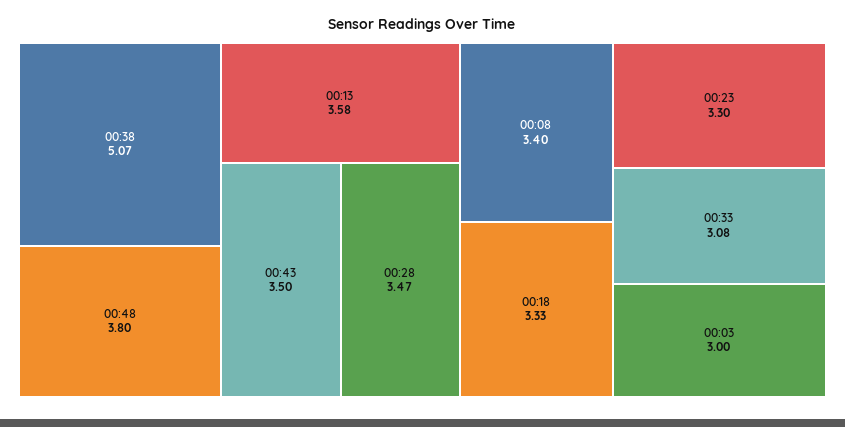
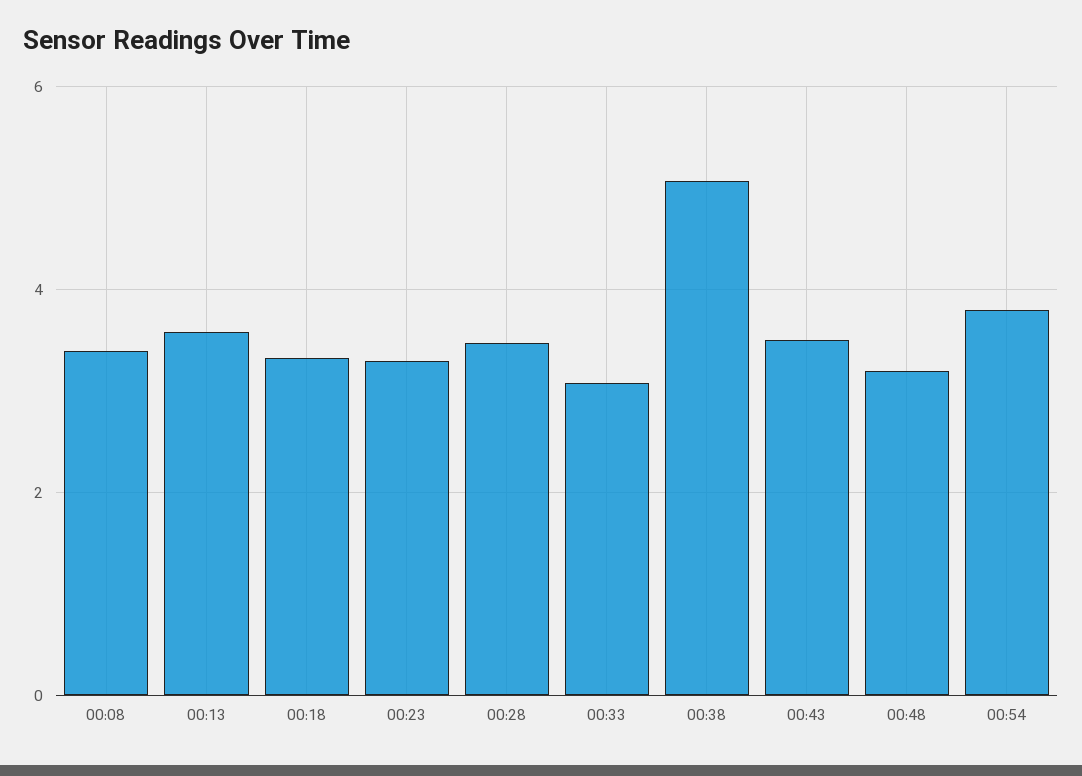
00:48: 3.8 -> 3.2
00:03: 3 -> none
00:54: none -> 3.8

